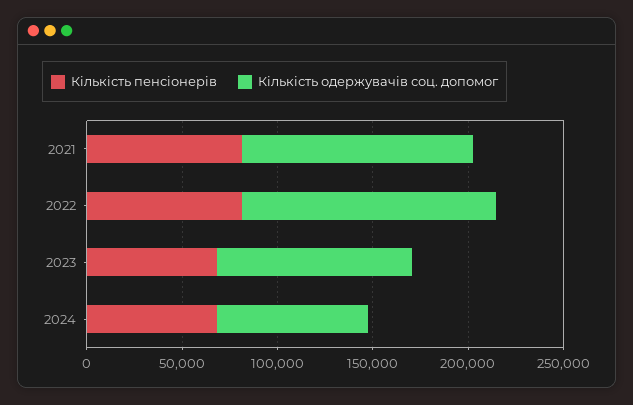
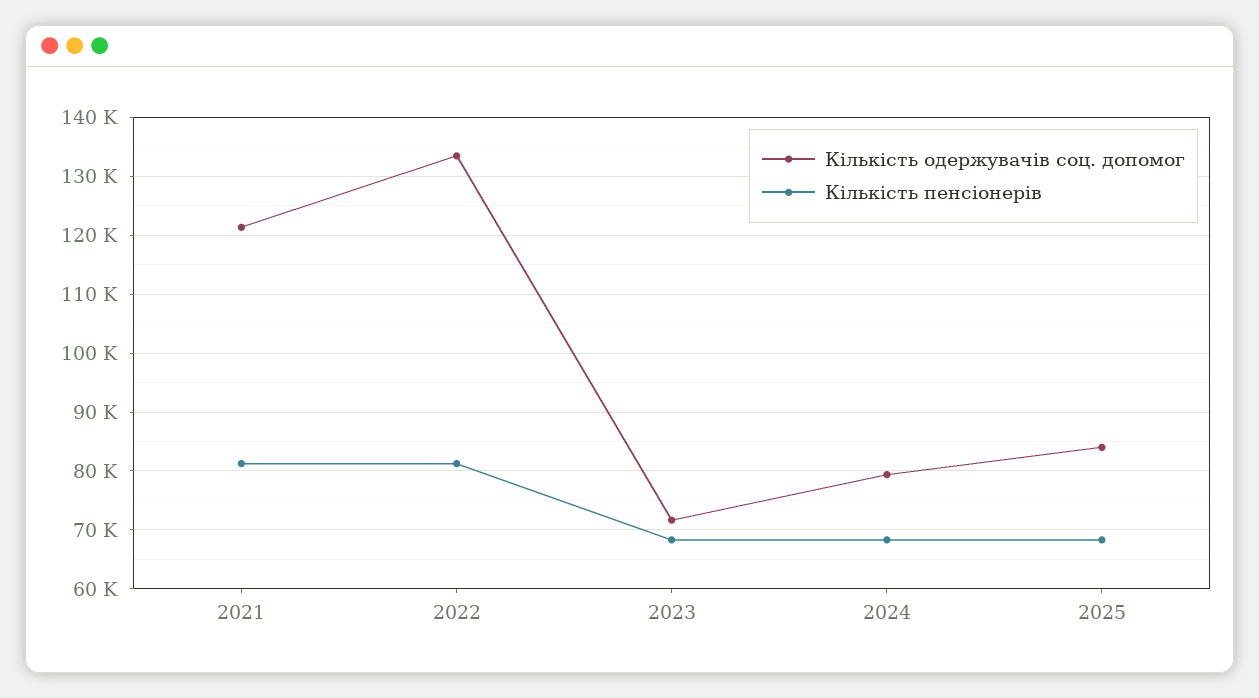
Кількість одержувачів соц. допомог, 2023: 100000 -> 72000
Кількість одержувачів соц. допомог, 2025: none -> 84000
Кількість пенсіонерів, 2025: none -> 68000

